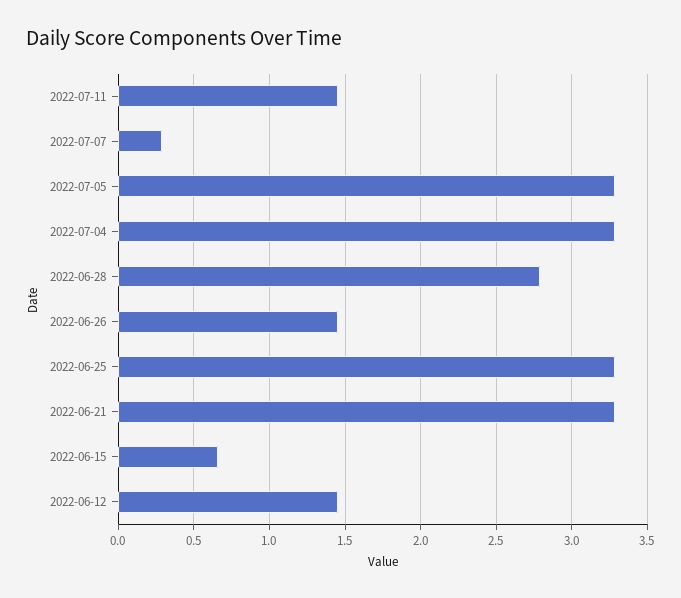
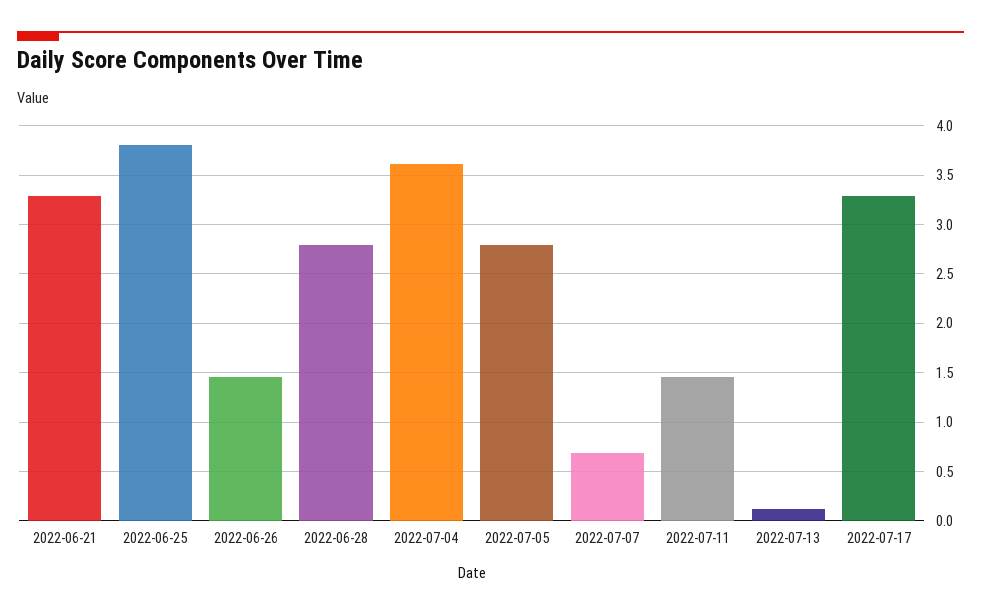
2022-07-07: 0.3 -> 0.7
2022-07-05: 3.3 -> 2.8
2022-07-04: 3.3 -> 3.6
2022-06-25: 3.3 -> 3.8
2022-06-15: 0.65 -> none
2022-06-12: 1.45 -> none
2022-07-13: none -> 0.1
2022-07-17: none -> 3.3

